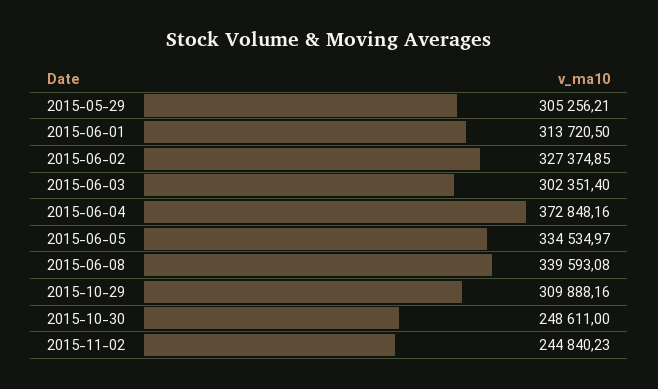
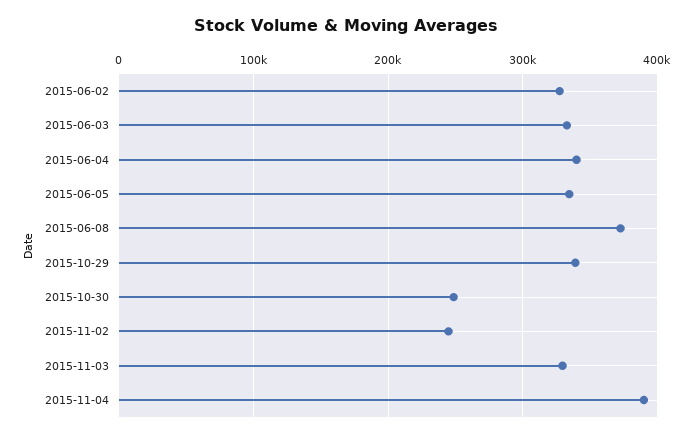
2015-05-29: 305256.21 -> none
2015-06-01: 313720.5 -> none
2015-06-03: 302351.4 -> 330000
2015-06-04: 372848.16 -> 340000
2015-06-08: 339593.08 -> 370000
2015-10-29: 309888.16 -> 340000
2015-11-03: none -> 330000
2015-11-04: none -> 390000

